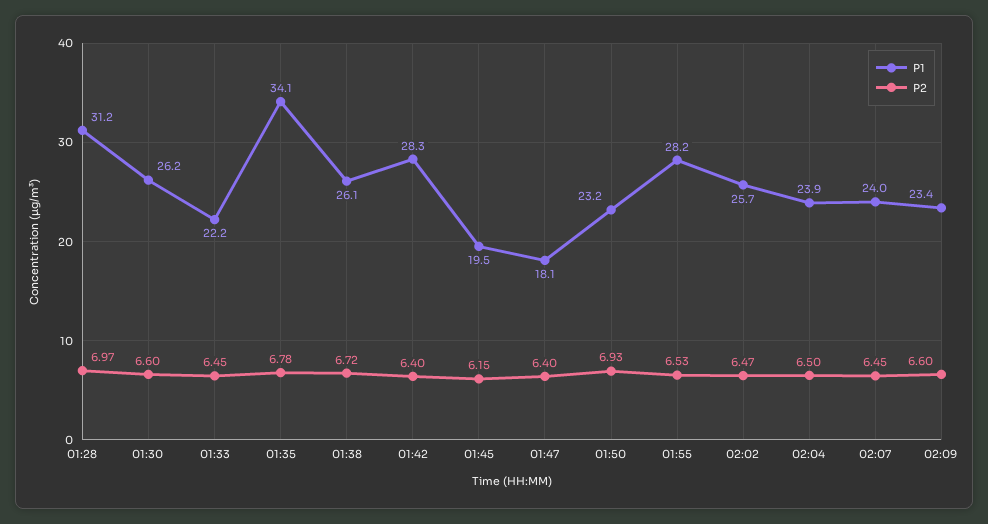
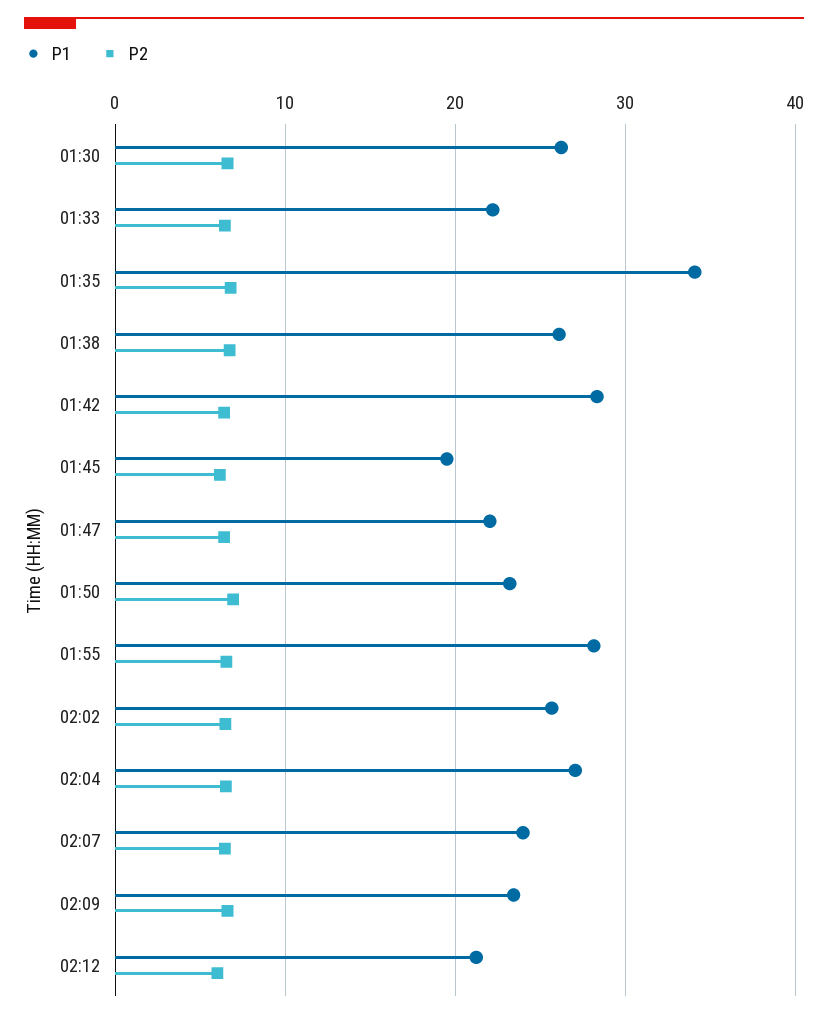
P1, 01:28: 31.2 -> none
P2, 01:28: 6.97 -> none
P1, 01:47: 18.1 -> 22
P1, 02:04: 23.9 -> 27
P1, 02:12: none -> 21
P2, 02:12: none -> 6

